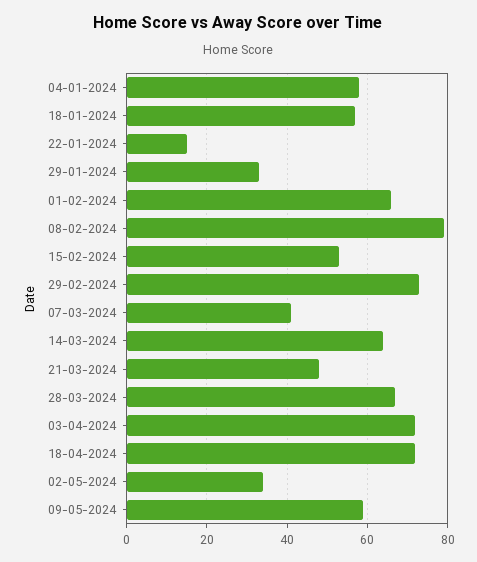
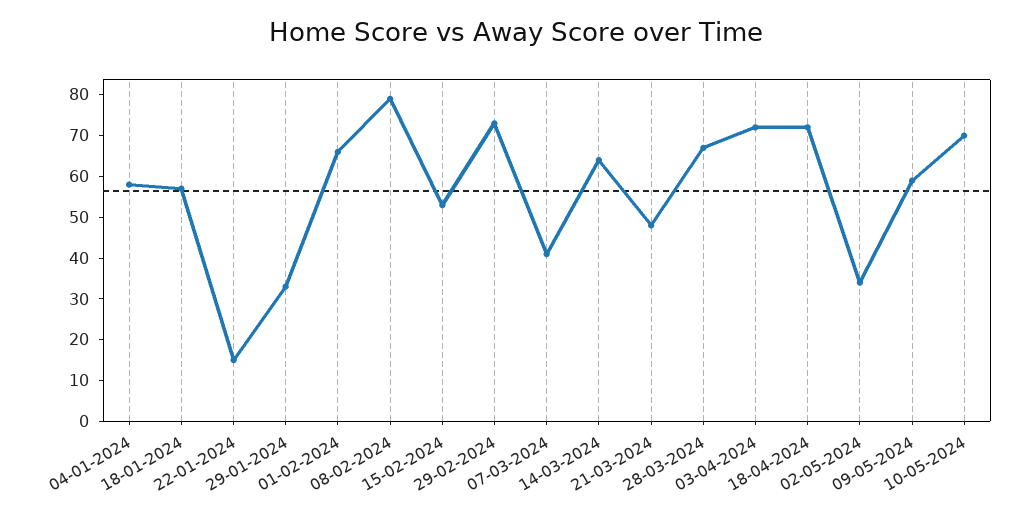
10-05-2024: none -> 70

